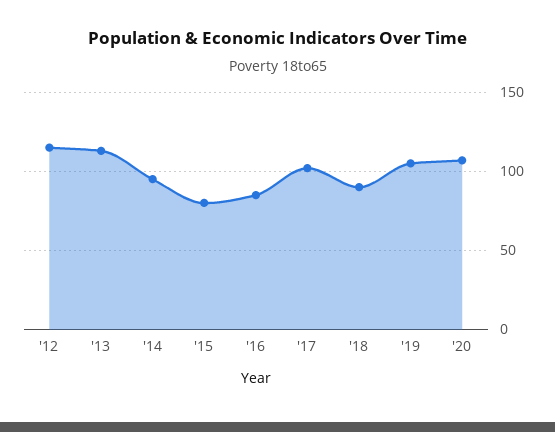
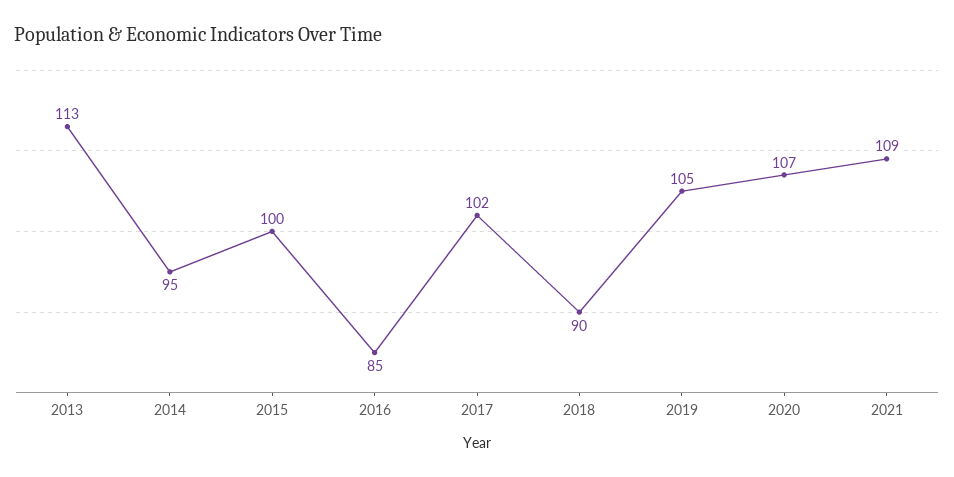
'12: 115 -> none
'15: 80 -> 100
2021: none -> 109

